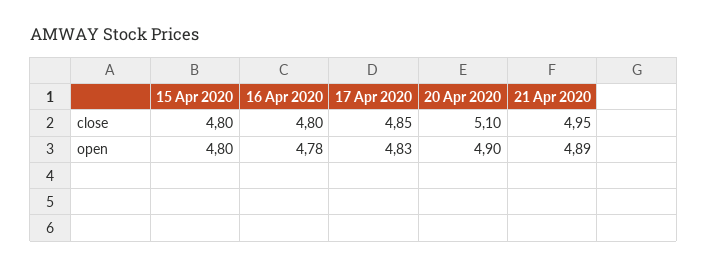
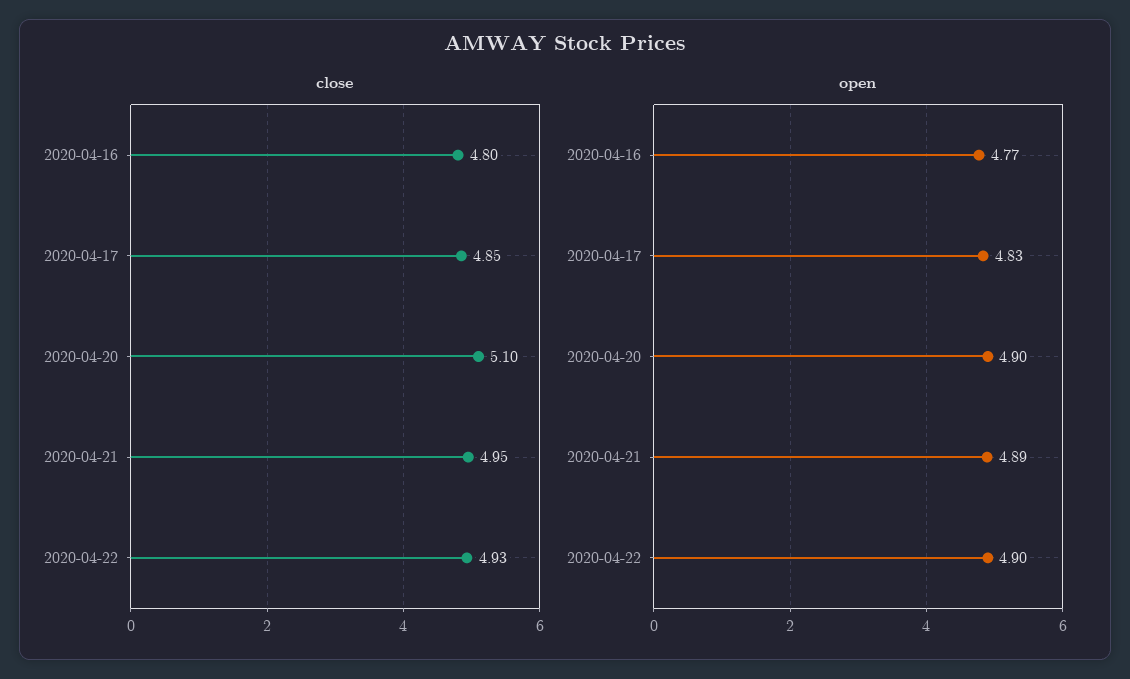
close, 15 Apr 2020: 4.8 -> none
open, 15 Apr 2020: 4.8 -> none
open, 16 Apr 2020: 4.78 -> 4.77
close, 2020-04-22: none -> 4.93
open, 2020-04-22: none -> 4.9

